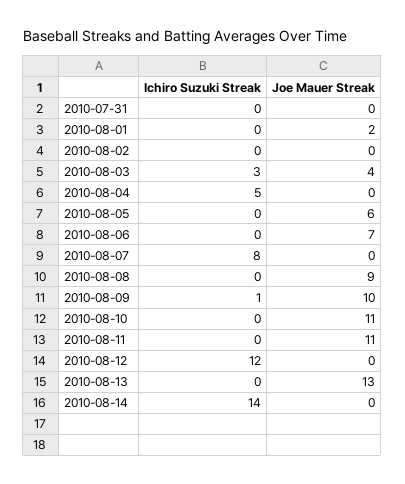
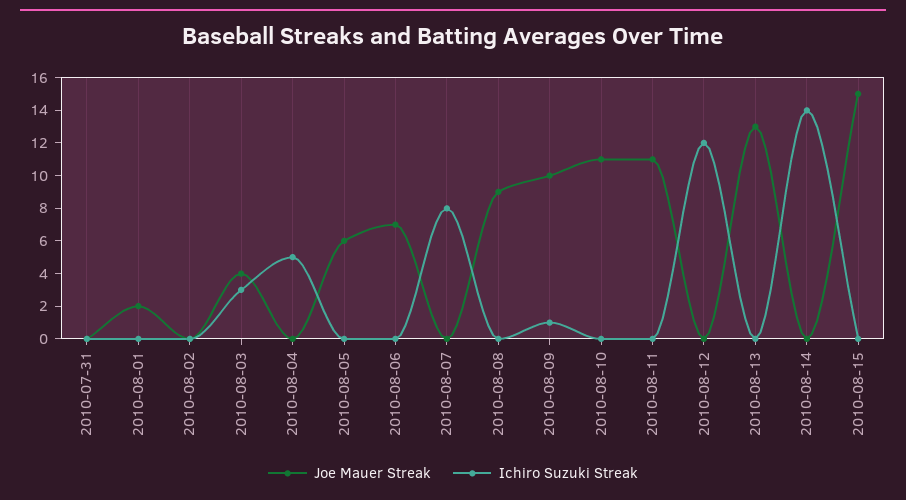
Joe Mauer Streak, 2010-08-15: none -> 15
Ichiro Suzuki Streak, 2010-08-15: none -> 0

